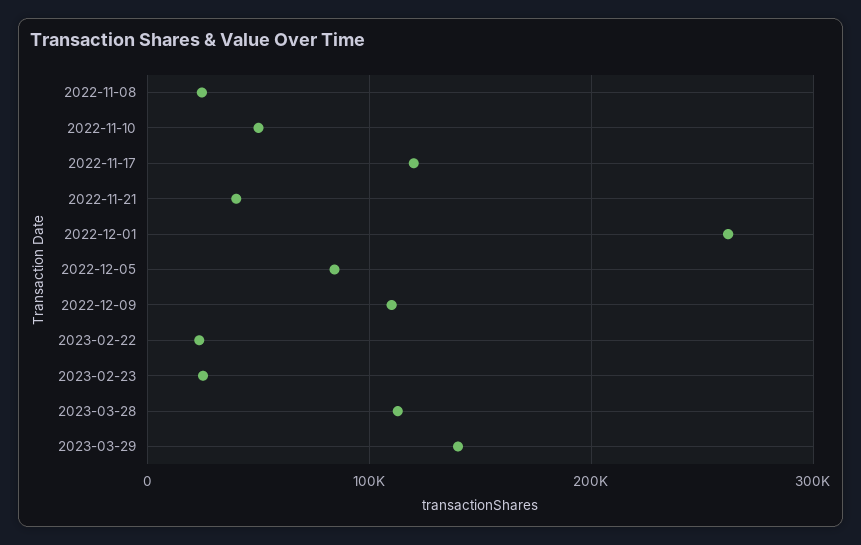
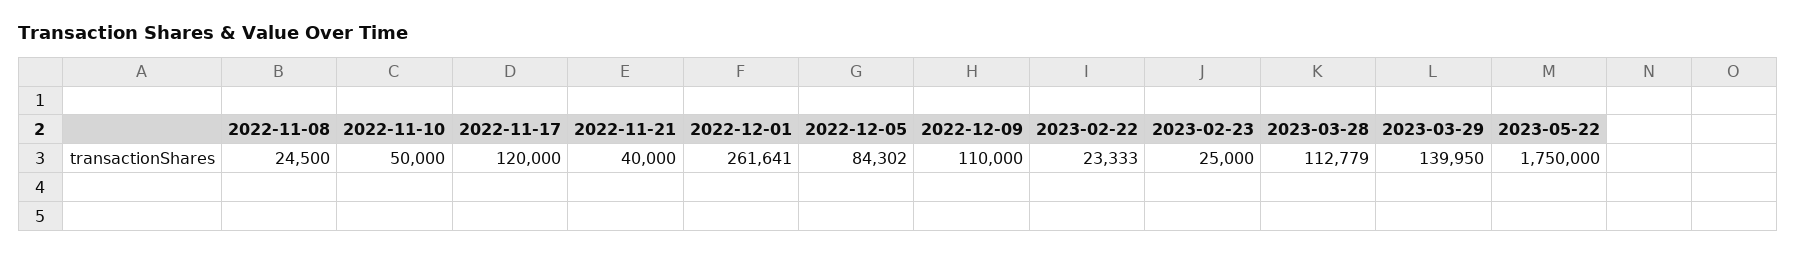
2023-05-22: none -> 1750000

